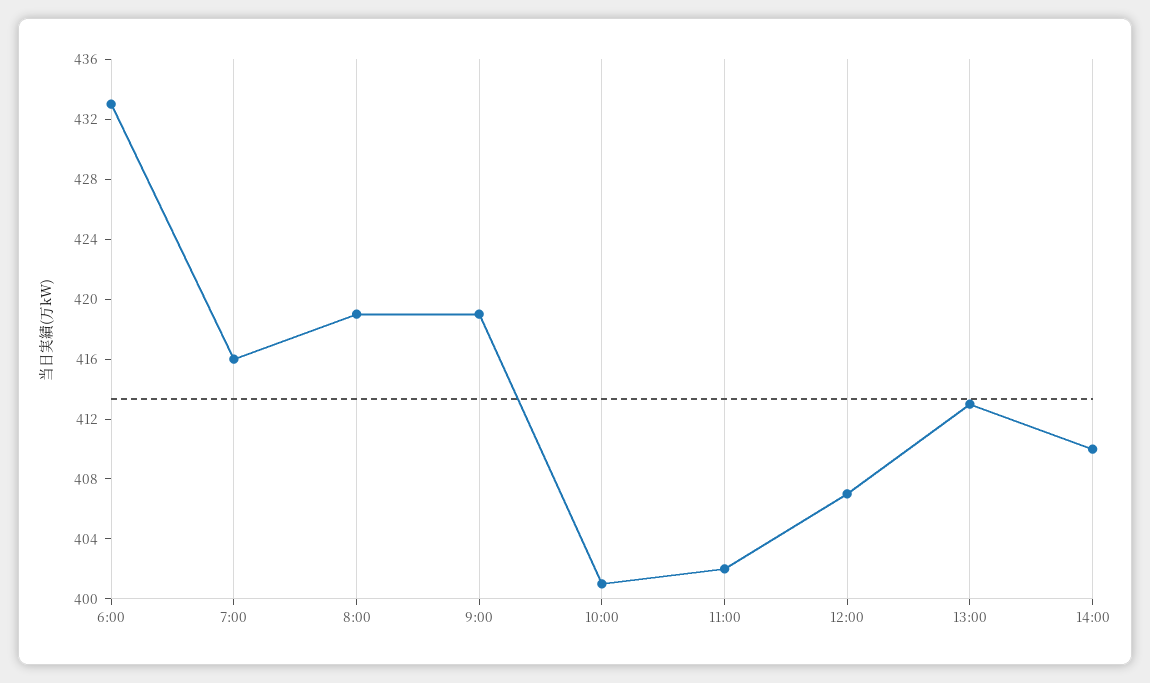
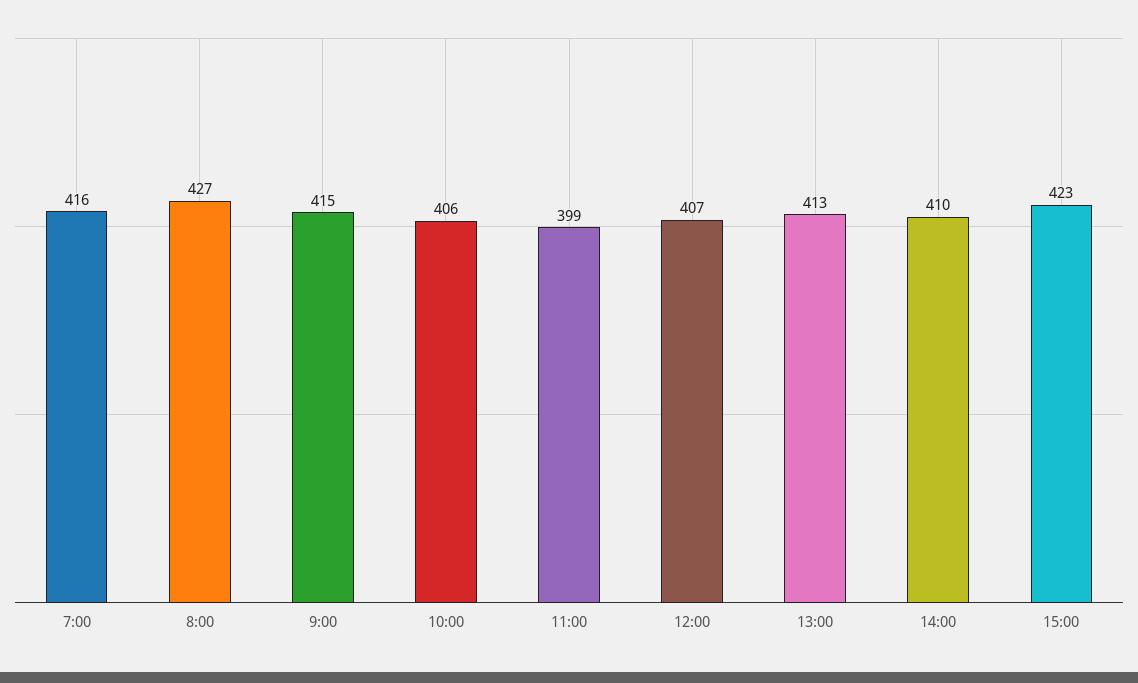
6:00: 433 -> none
8:00: 419 -> 427
9:00: 419 -> 415
10:00: 401 -> 406
11:00: 402 -> 399
15:00: none -> 423

